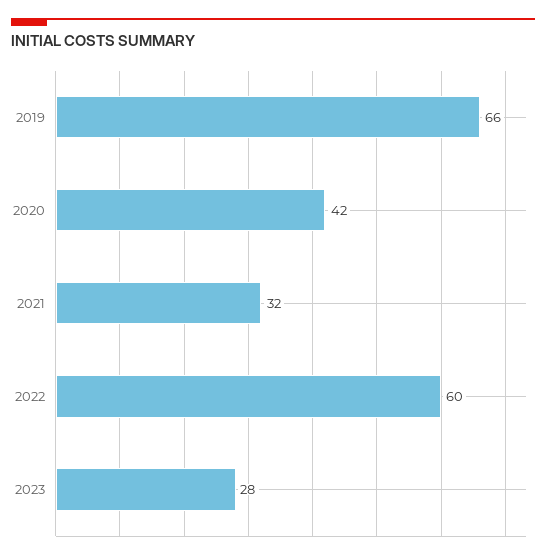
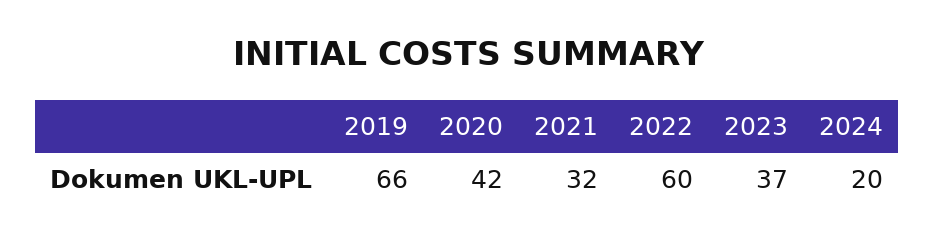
2023: 28 -> 37
2024: none -> 20

